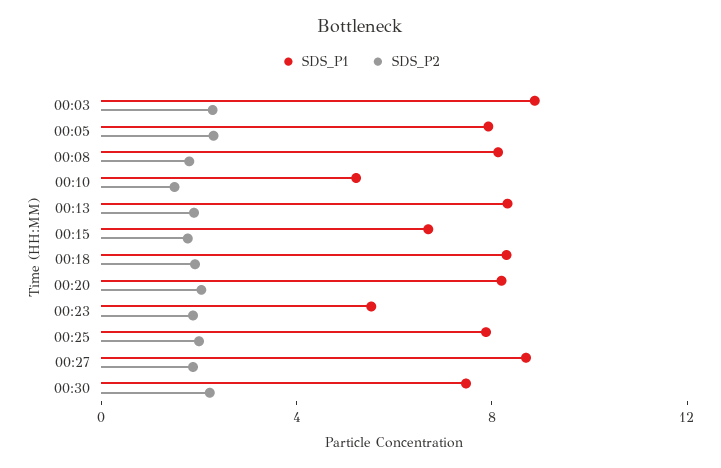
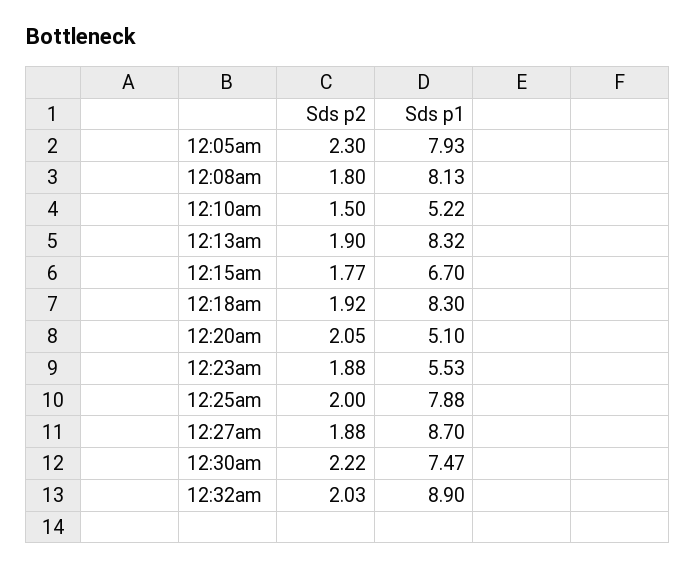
SDS_P1, 00:03: 9 -> none
SDS_P2, 00:03: 2 -> none
SDS_P1, 00:20: 8 -> 5.1
SDS_P2, 12:32am: none -> 2.03
SDS_P1, 12:32am: none -> 8.9

